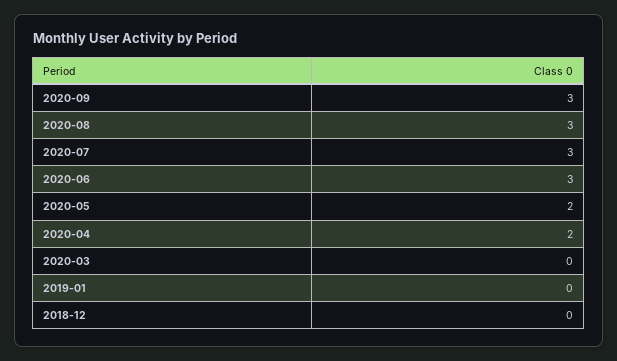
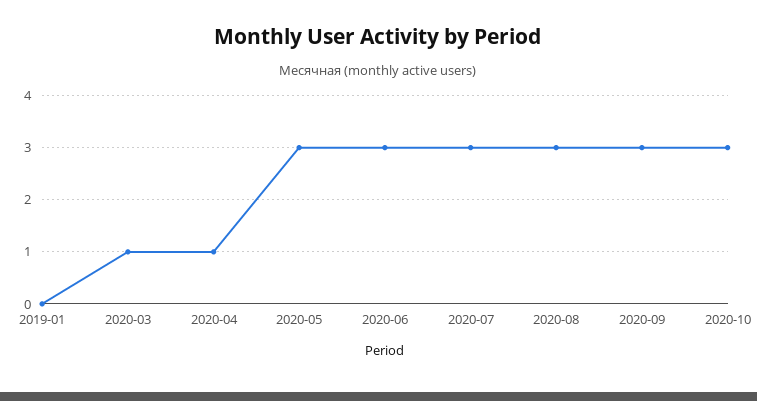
2020-05: 2 -> 3
2020-04: 2 -> 1
2020-03: 0 -> 1
2018-12: 0 -> none
2020-10: none -> 3

